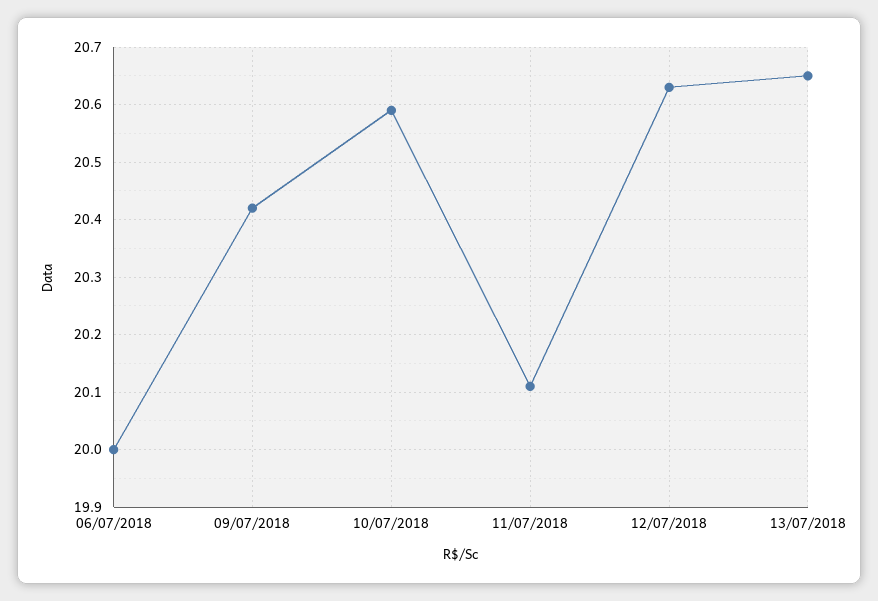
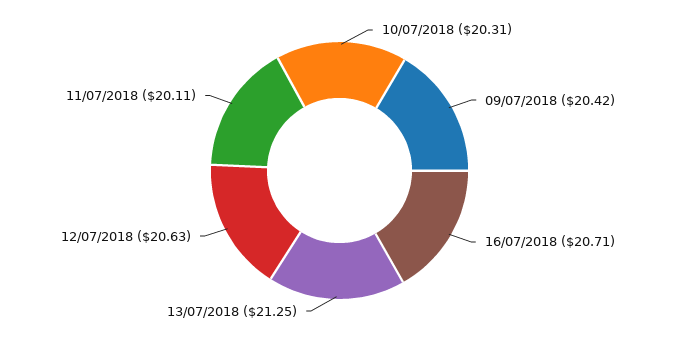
06/07/2018: 20 -> none
10/07/2018: 20.6 -> 20.31
13/07/2018: 20.65 -> 21.25
16/07/2018: none -> 20.71

